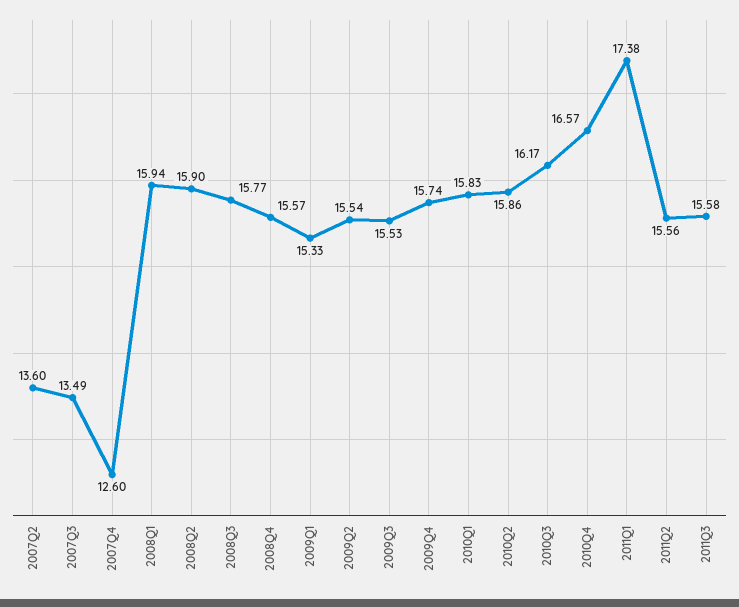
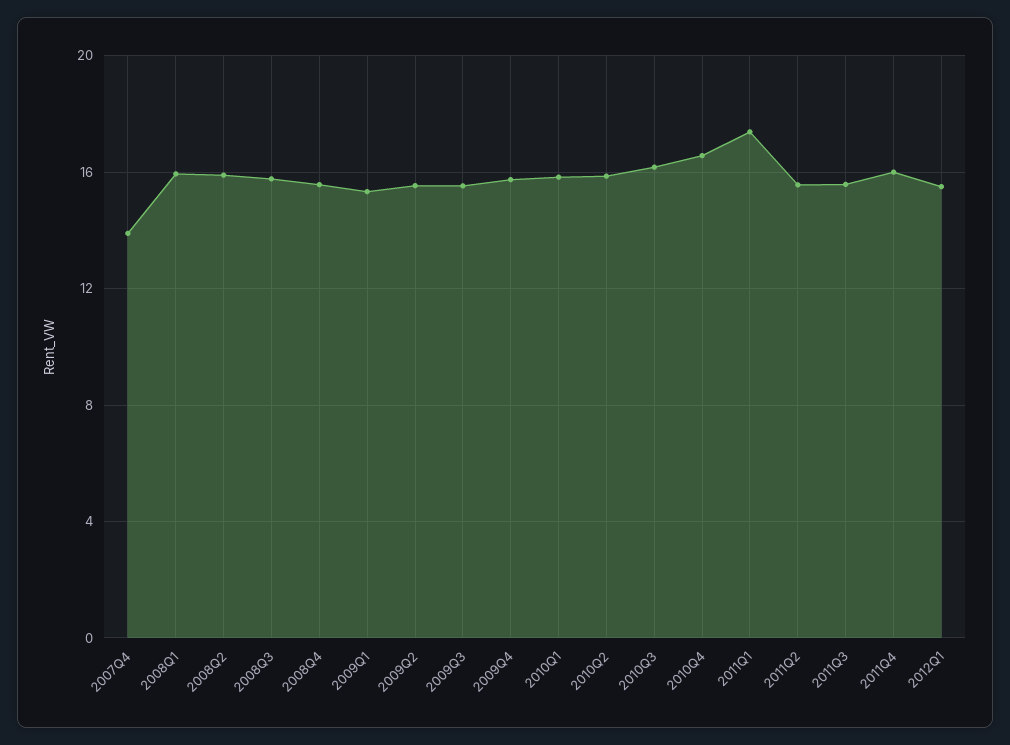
2007Q2: 13.6 -> none
2007Q3: 13.49 -> none
2007Q4: 12.6 -> 14
2011Q4: none -> 16
2012Q1: none -> 15.5

